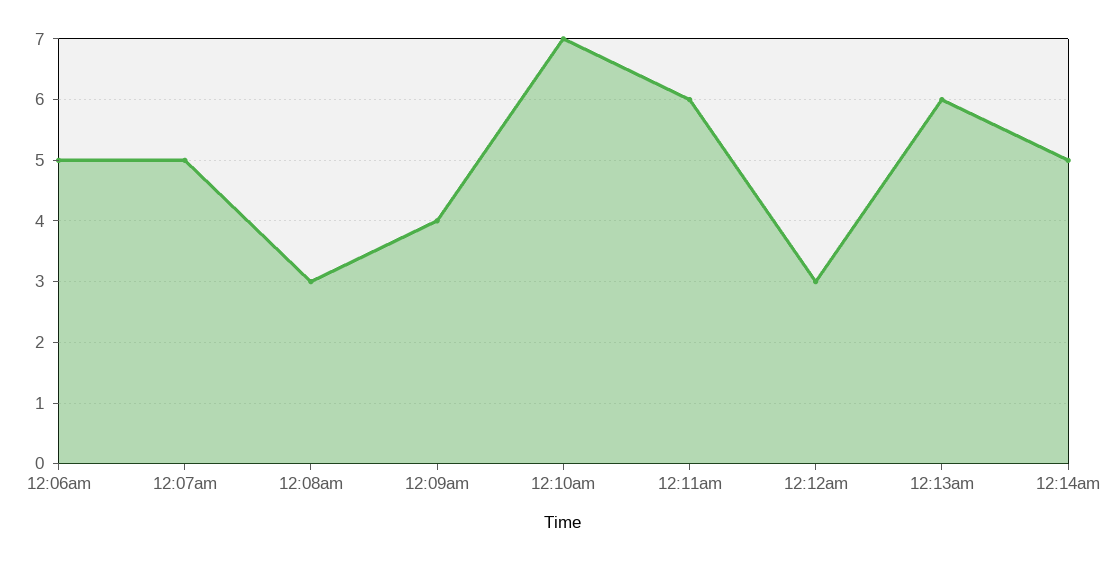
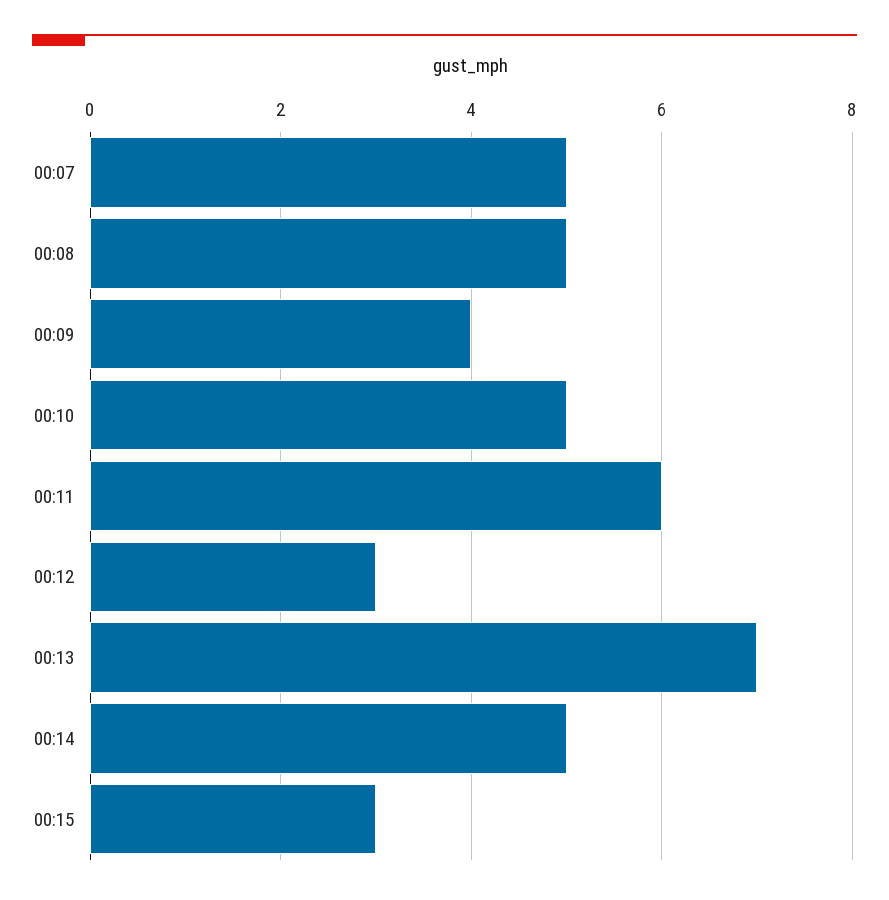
12:06am: 5 -> none
12:08am: 3 -> 5
12:10am: 7 -> 5
12:13am: 6 -> 7
00:15: none -> 3

